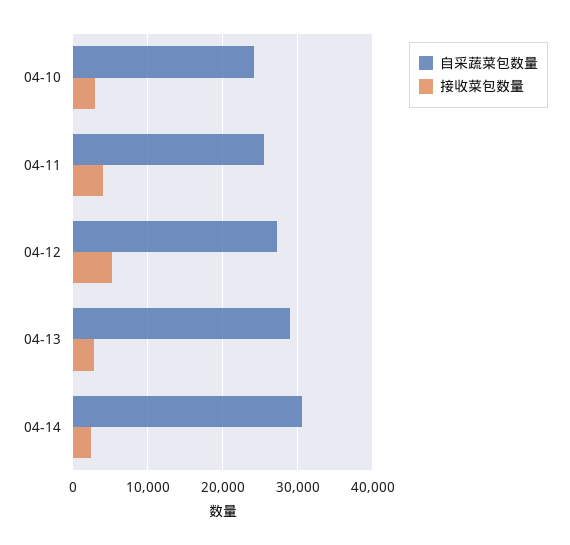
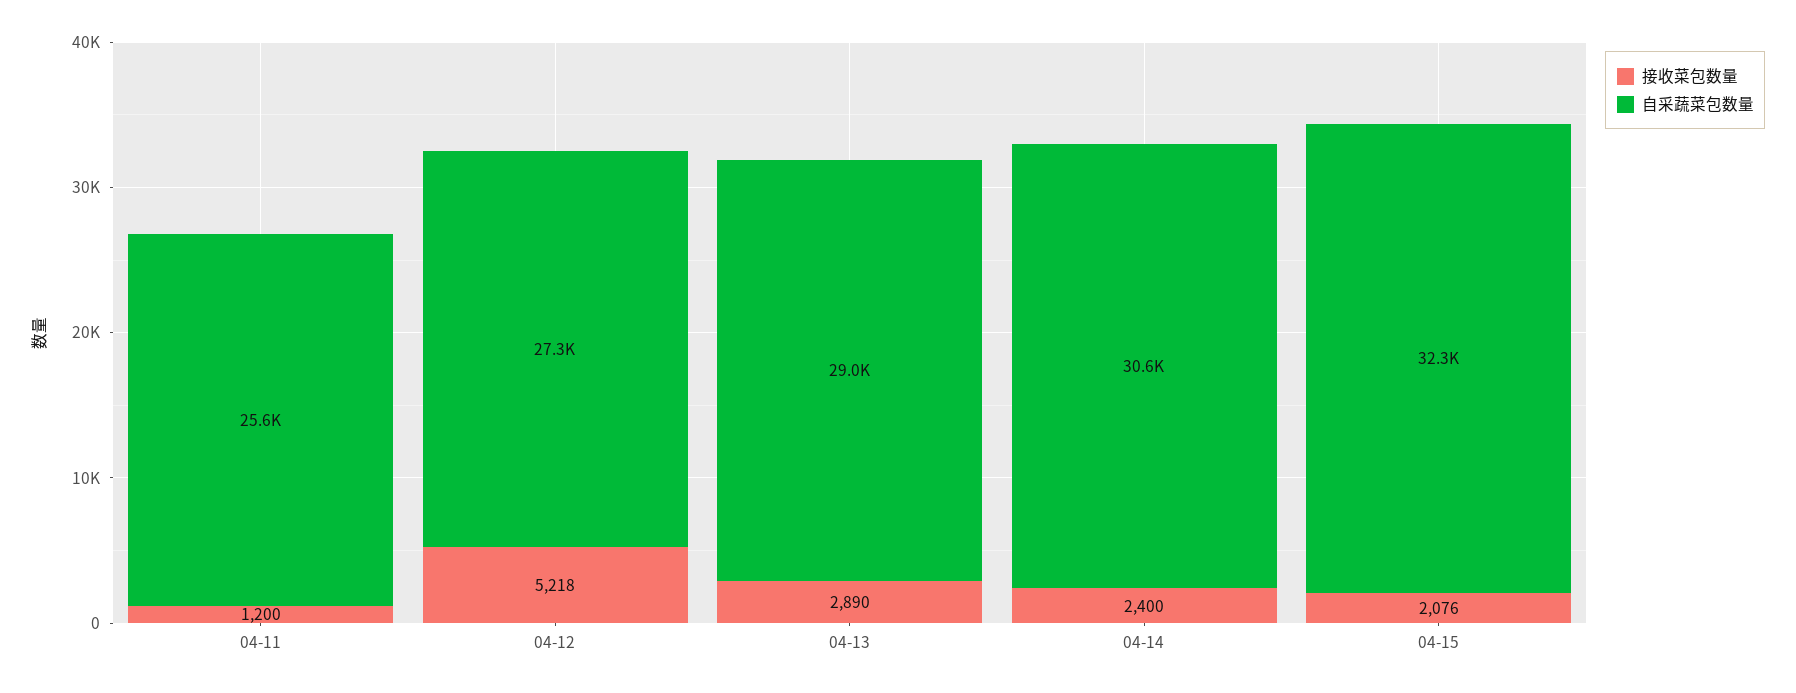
自采蔬菜包数量, 04-10: 24000 -> none
接收菜包数量, 04-10: 3000 -> none
接收菜包数量, 04-11: 4000 -> 1200
接收菜包数量, 04-15: none -> 2076
自采蔬菜包数量, 04-15: none -> 32300

